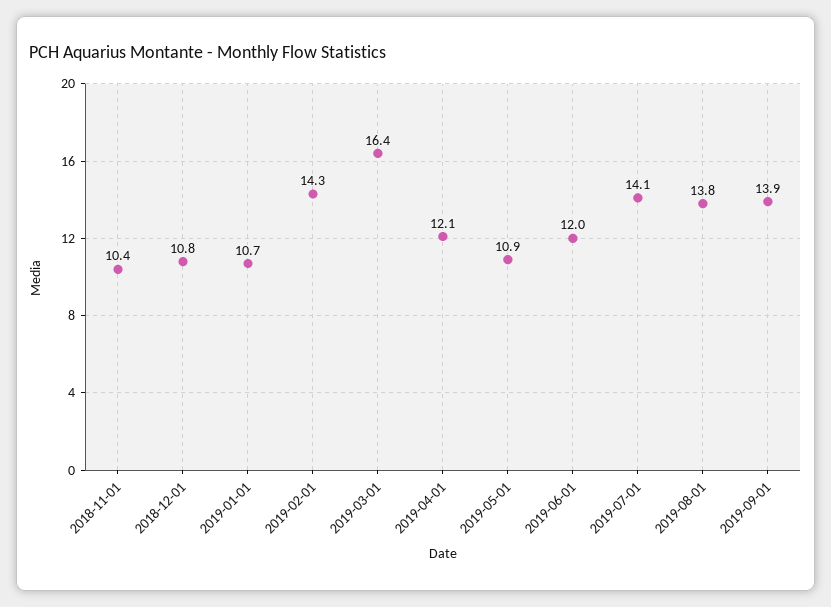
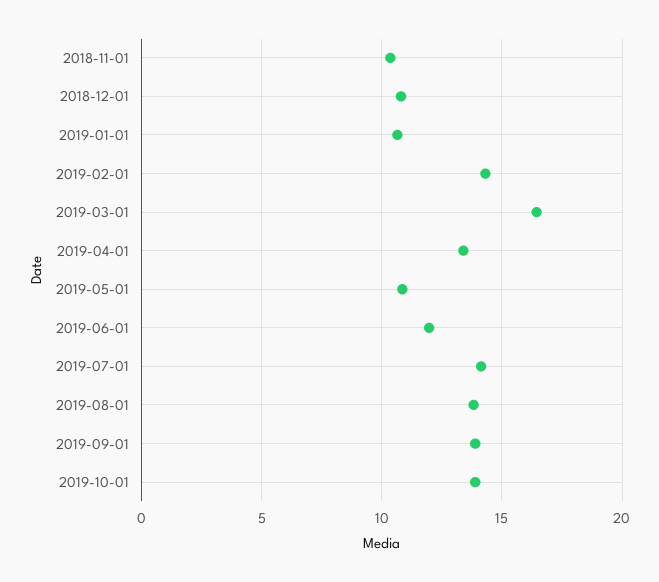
2019-04-01: 12.1 -> 13.5
2019-10-01: none -> 14

